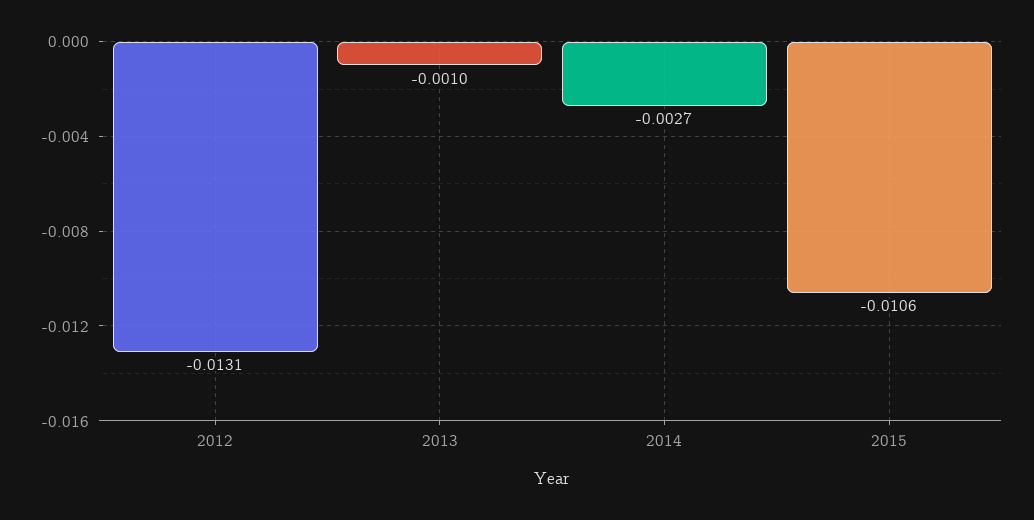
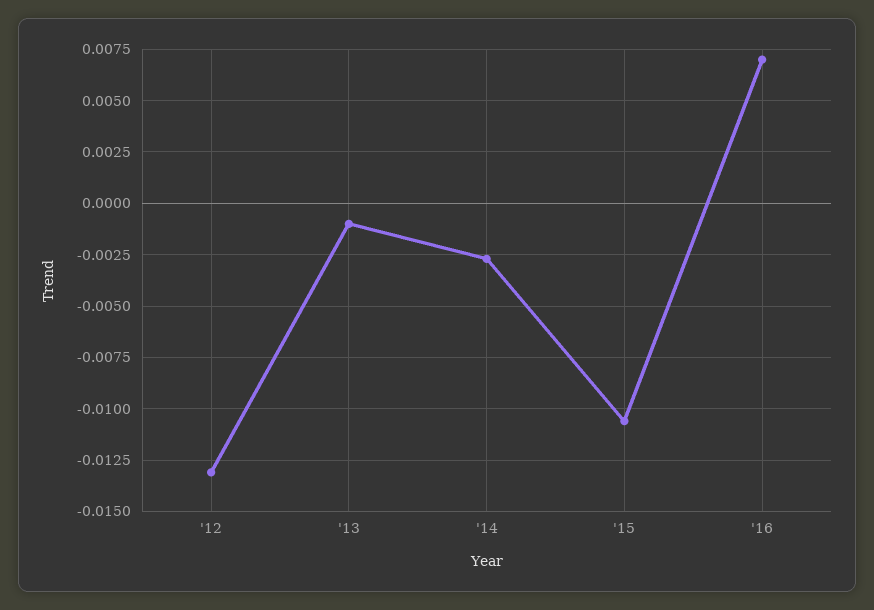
'16: none -> 0.007

